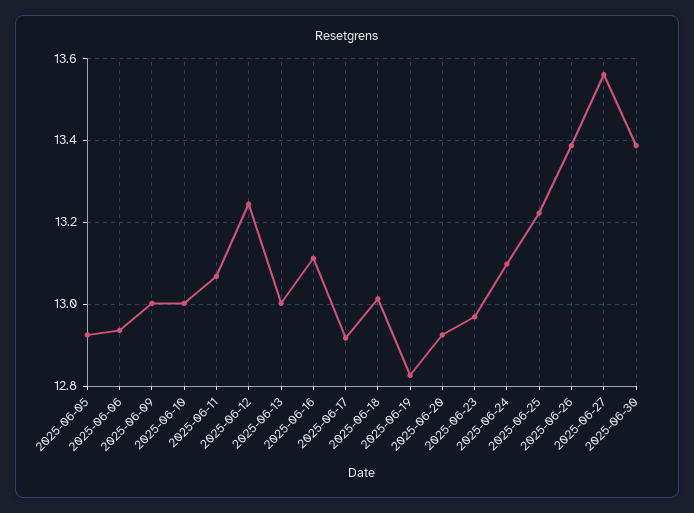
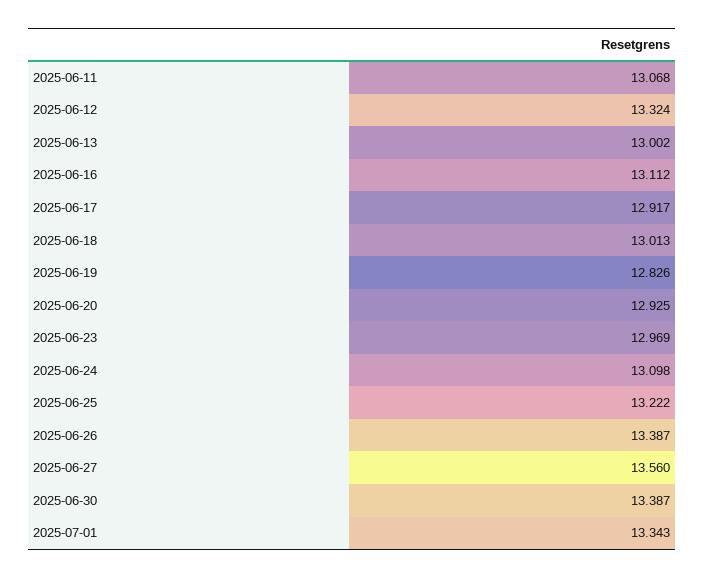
2025-06-05: 12.92 -> none
2025-06-06: 12.94 -> none
2025-06-09: 13 -> none
2025-06-10: 13 -> none
2025-06-12: 13.24 -> 13.324
2025-07-01: none -> 13.343

